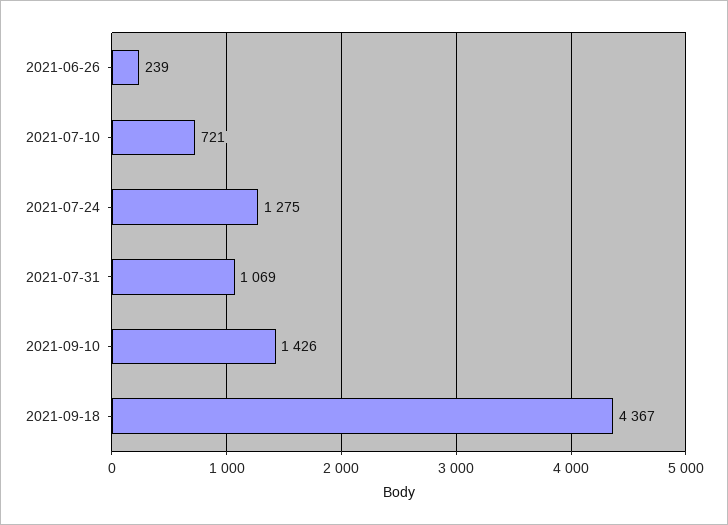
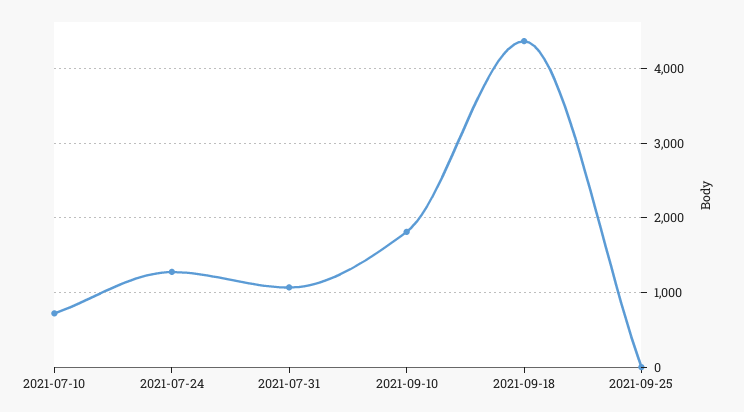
2021-06-26: 239 -> none
2021-09-10: 1426 -> 1800
2021-09-25: none -> 0

